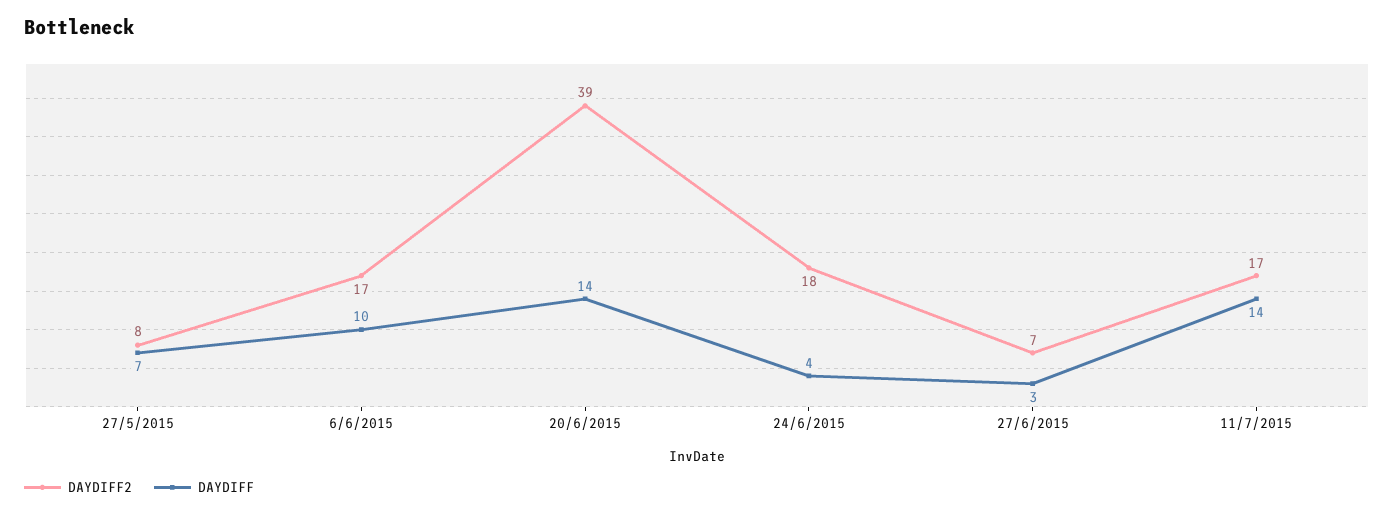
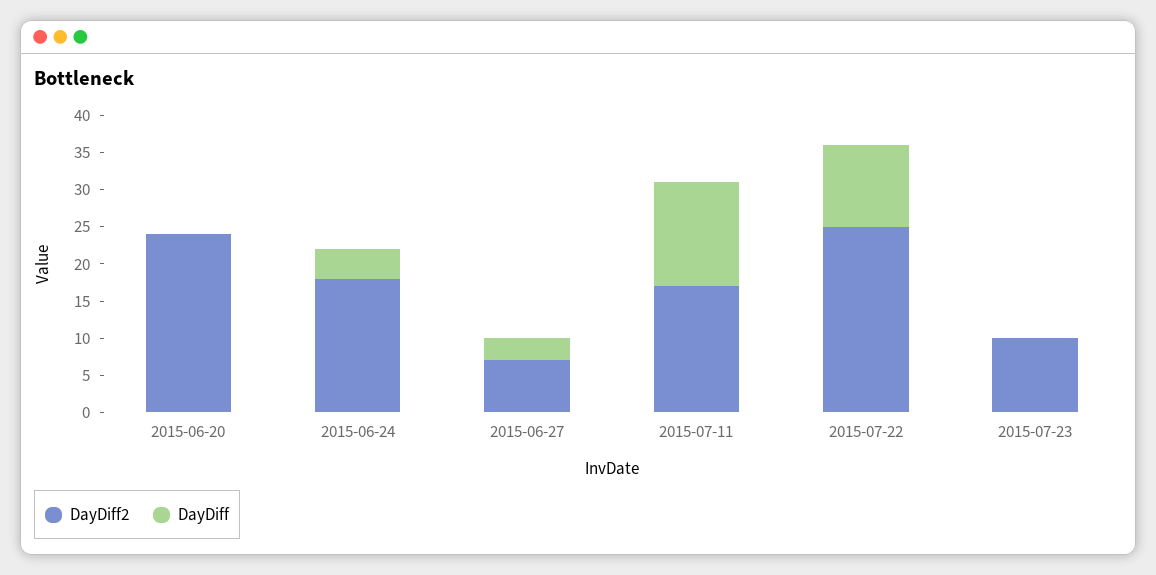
DAYDIFF2, 27/5/2015: 8 -> none
DAYDIFF, 27/5/2015: 7 -> none
DAYDIFF2, 6/6/2015: 17 -> none
DAYDIFF, 6/6/2015: 10 -> none
DAYDIFF2, 20/6/2015: 39 -> 25
DAYDIFF, 20/6/2015: 14 -> 0
DAYDIFF2, 2015-07-22: none -> 25
DAYDIFF, 2015-07-22: none -> 10
DAYDIFF2, 2015-07-23: none -> 10
DAYDIFF, 2015-07-23: none -> 0

